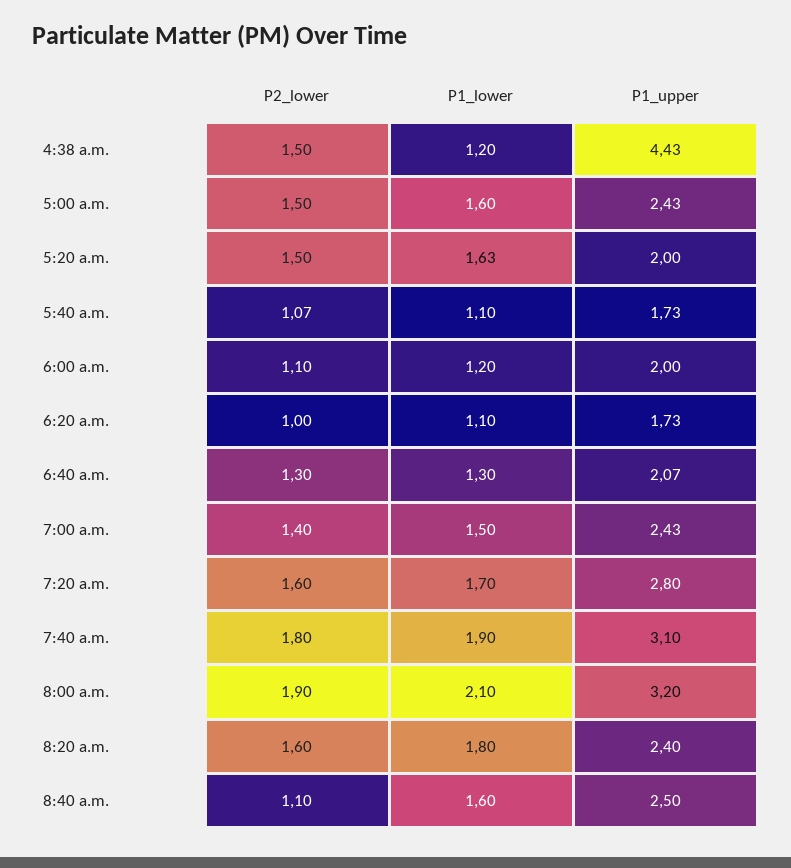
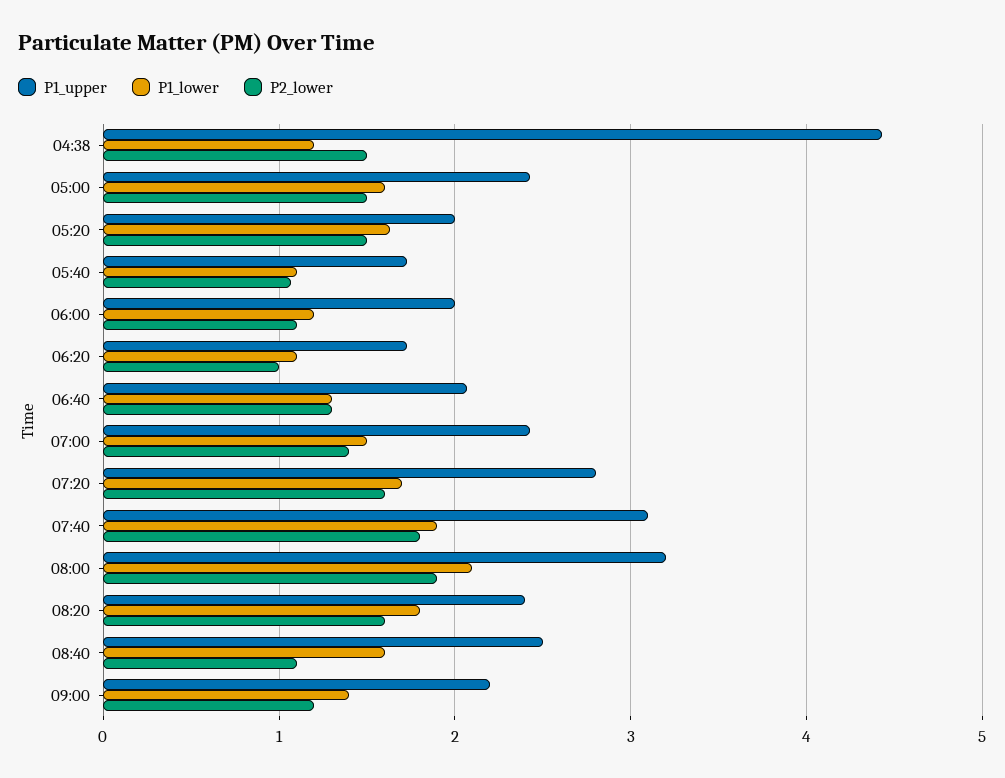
P1_upper, 09:00: none -> 2.2
P1_lower, 09:00: none -> 1.4
P2_lower, 09:00: none -> 1.2

